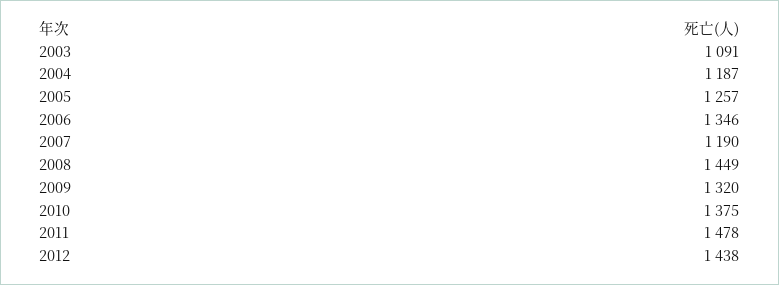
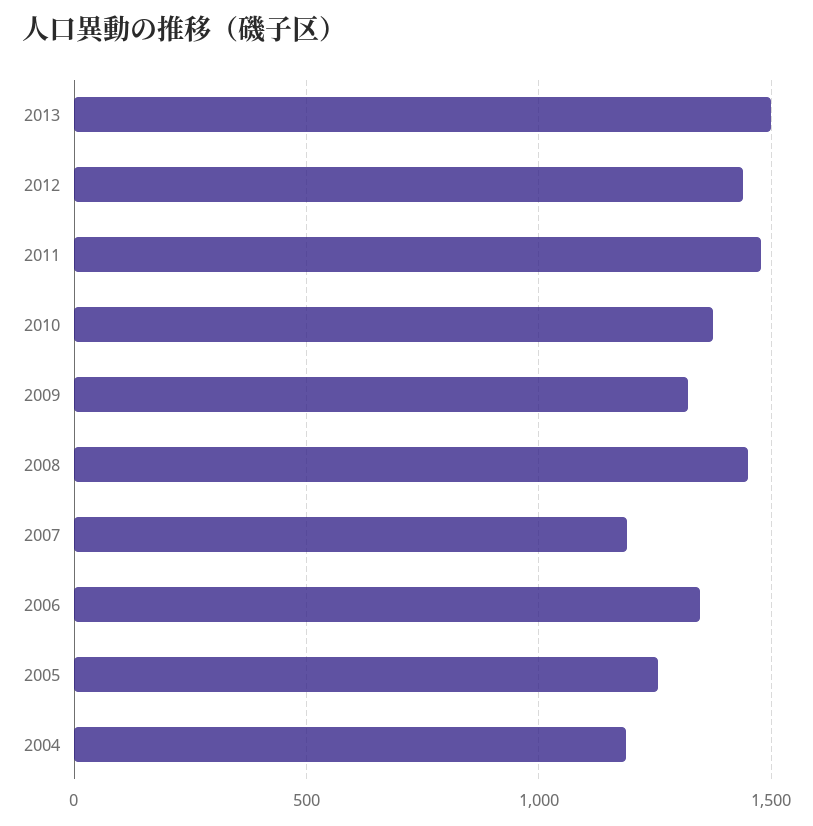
2003: 1091 -> none
2013: none -> 1500

